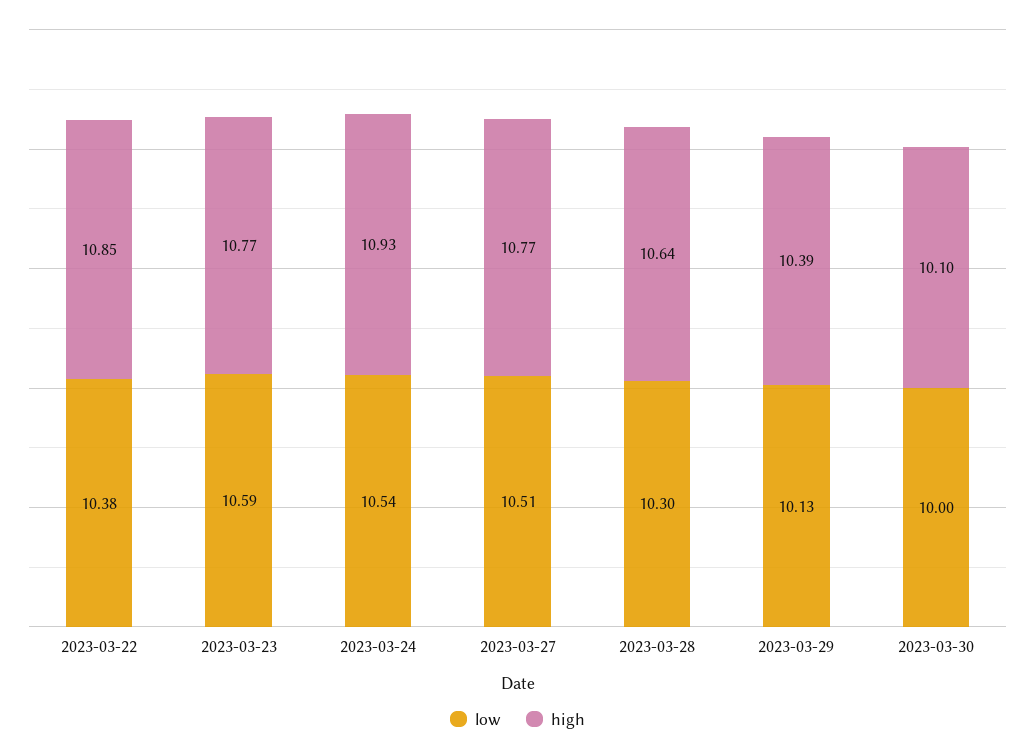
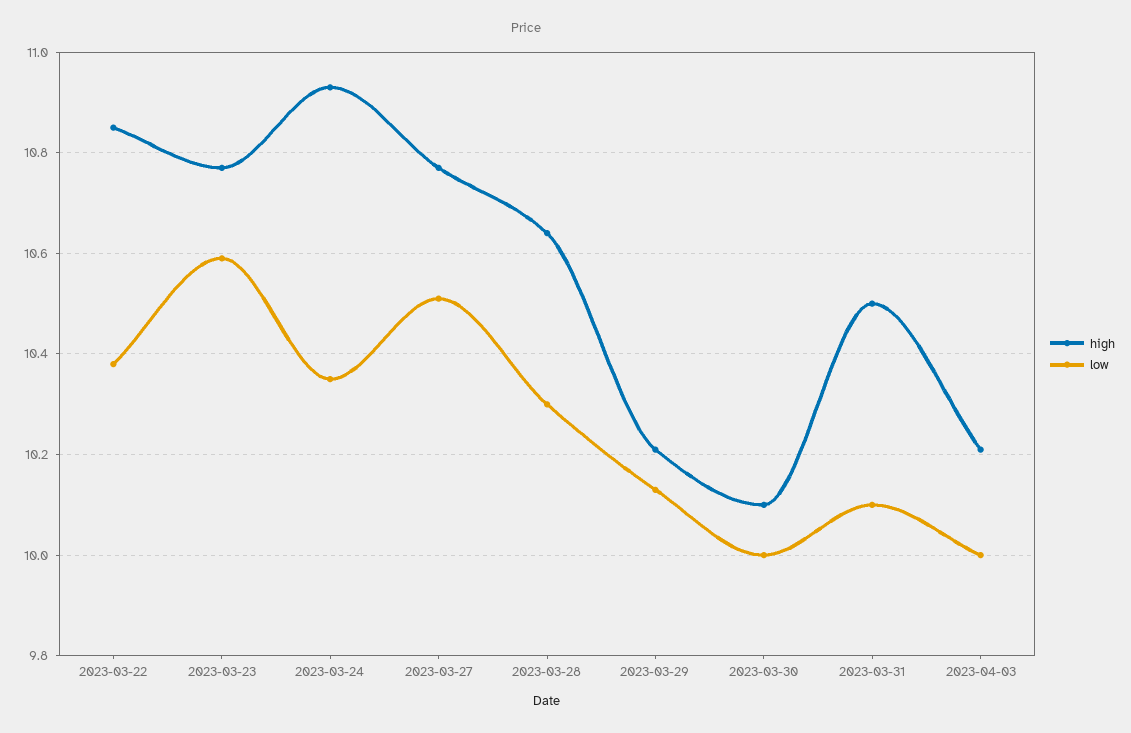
low, 2023-03-24: 10.54 -> 10.35
high, 2023-03-29: 10.39 -> 10.2
high, 2023-03-31: none -> 10.5
low, 2023-03-31: none -> 10.1
high, 2023-04-03: none -> 10.2
low, 2023-04-03: none -> 10

